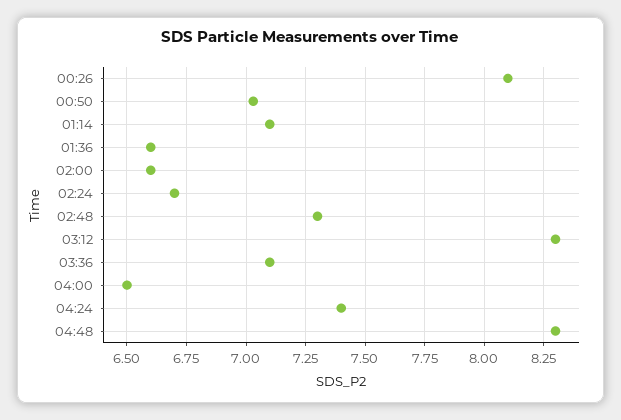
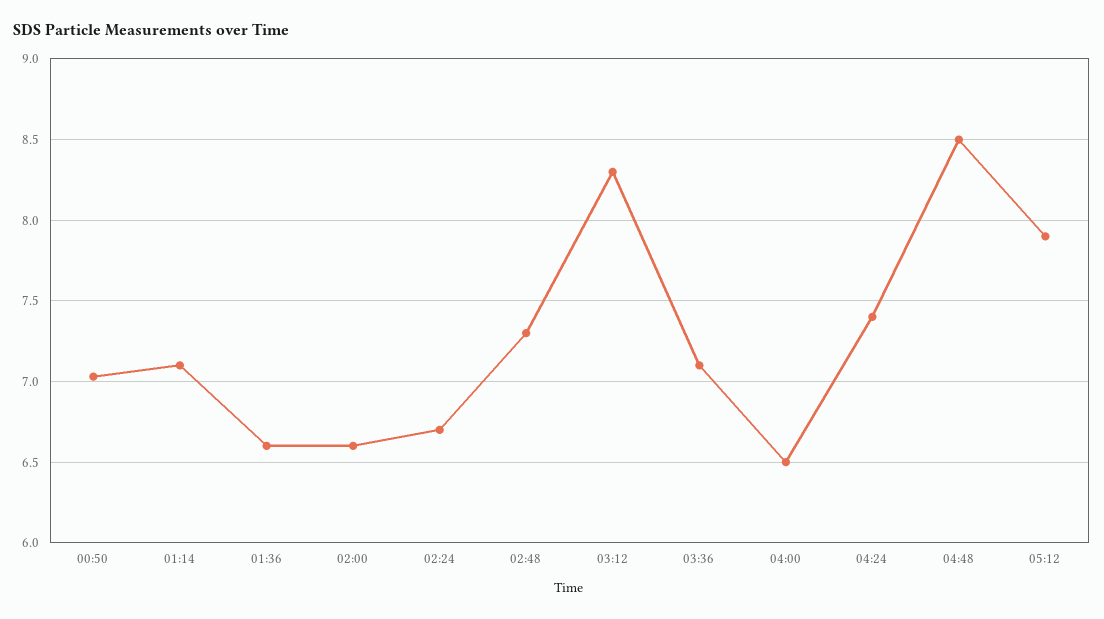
00:26: 8.1 -> none
04:48: 8.3 -> 8.5
05:12: none -> 7.9

